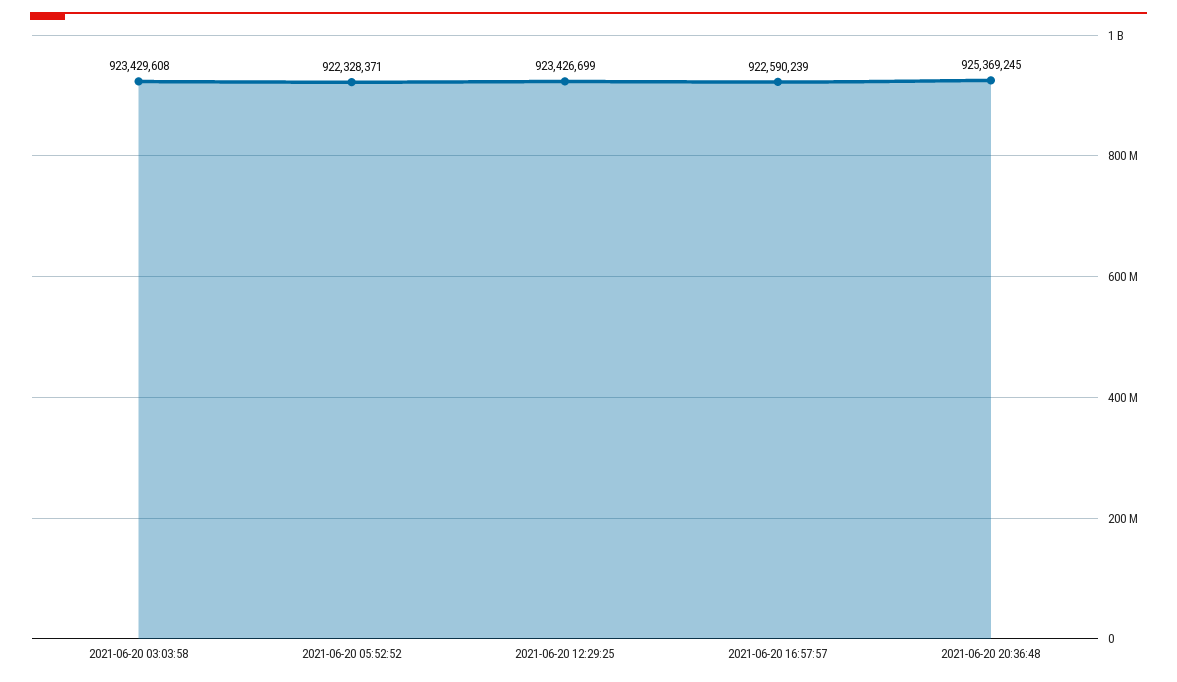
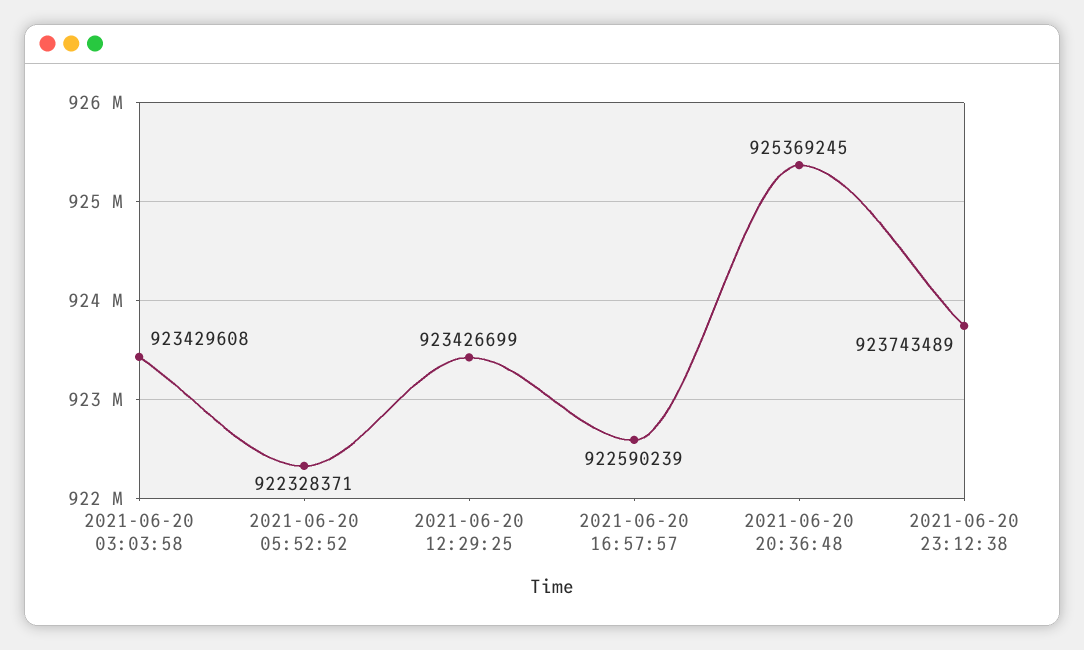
2021-06-20 23:12:38: none -> 923743489

